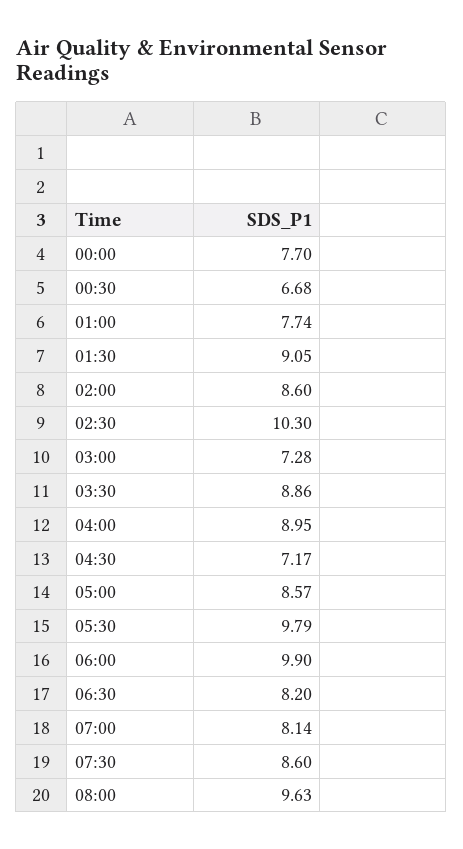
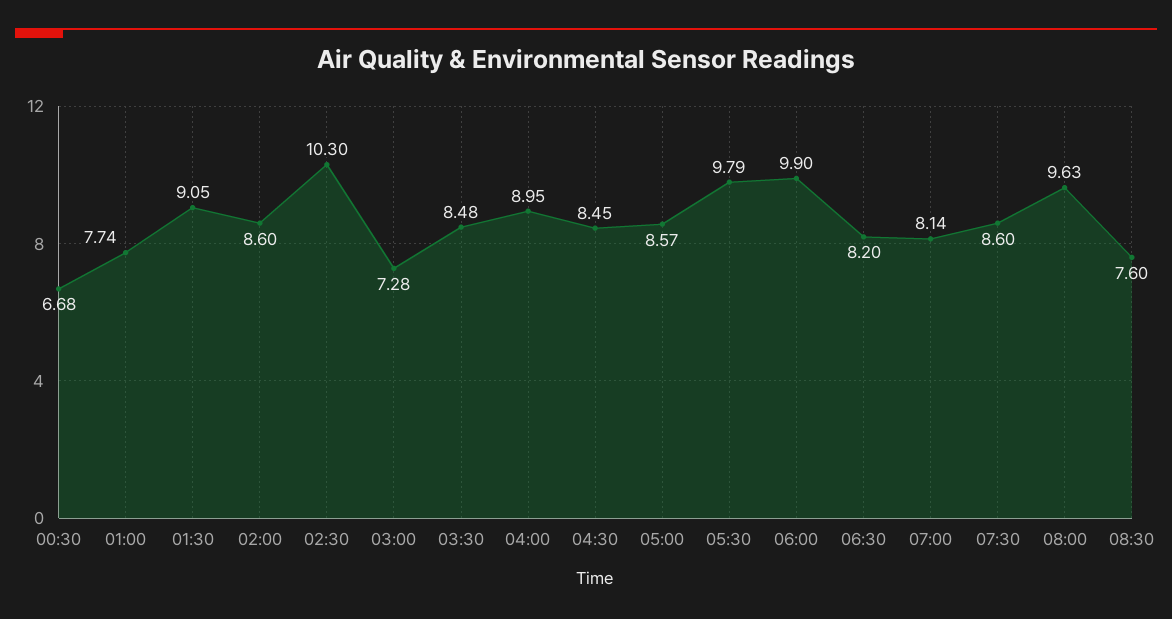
00:00: 7.7 -> none
03:30: 8.86 -> 8.48
04:30: 7.17 -> 8.45
08:30: none -> 7.6

